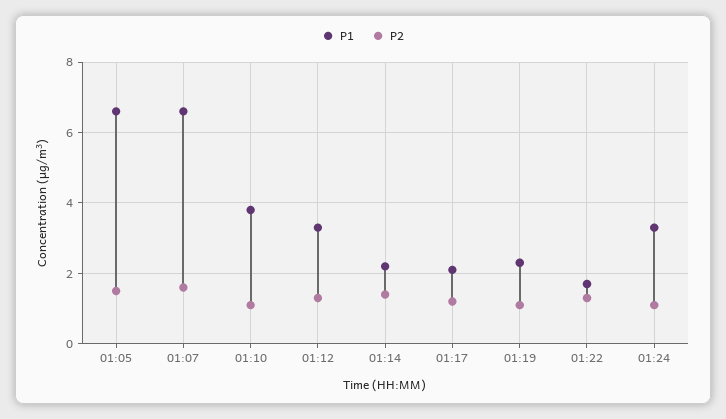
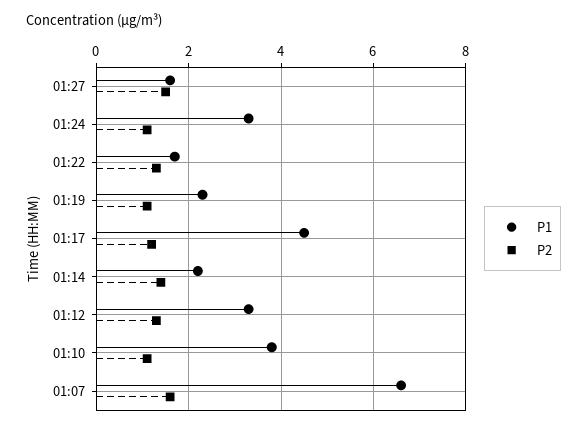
P1, 01:05: 6.5 -> none
P2, 01:05: 1.5 -> none
P1, 01:17: 2 -> 4.5
P1, 01:27: none -> 1.5
P2, 01:27: none -> 1.5

